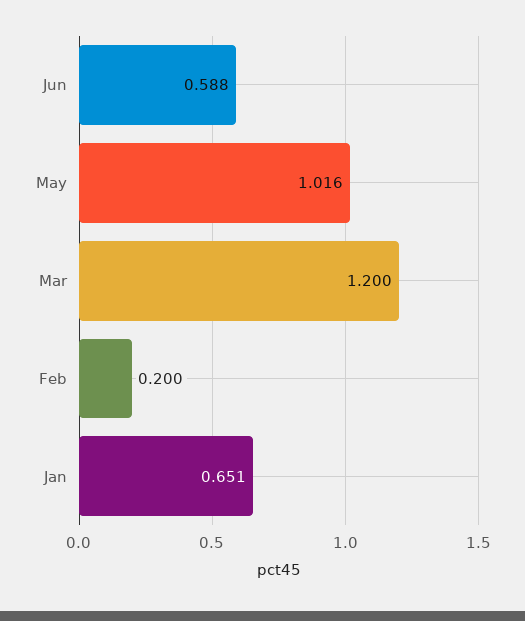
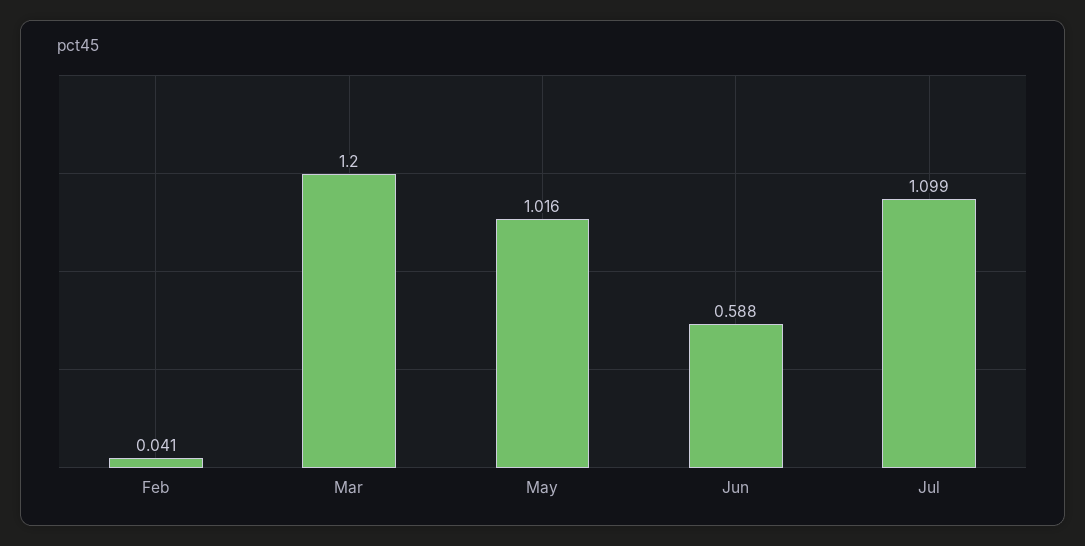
Feb: 0.2 -> 0.041
Jan: 0.651 -> none
Jul: none -> 1.099

